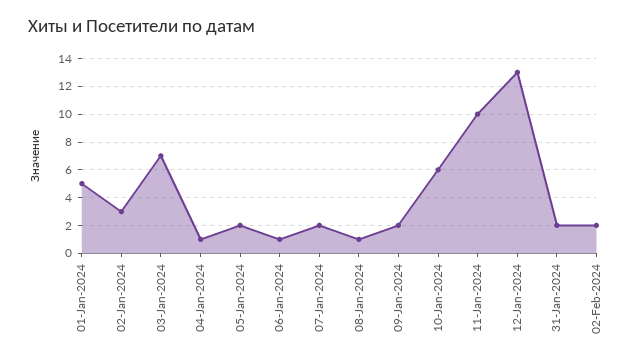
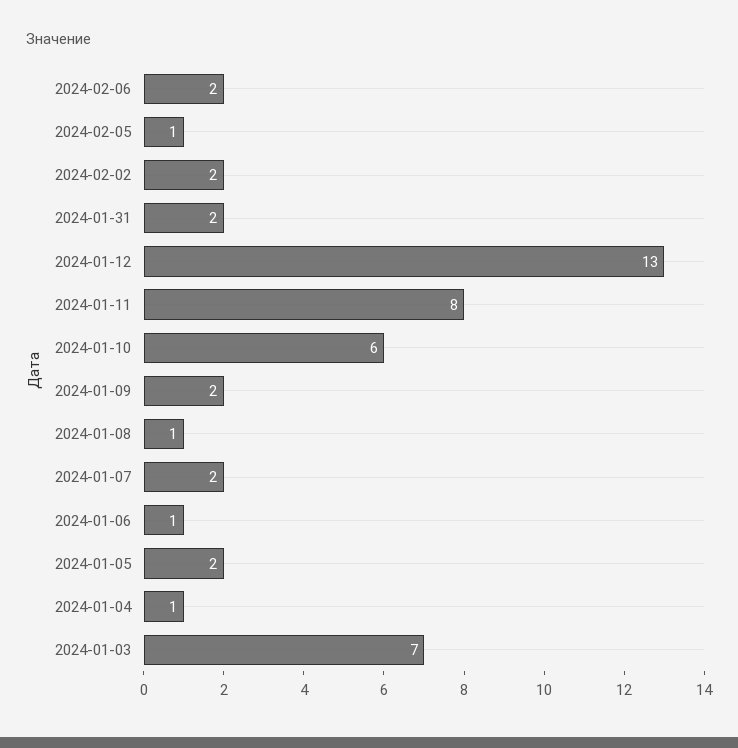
01-Jan-2024: 5 -> none
02-Jan-2024: 3 -> none
11-Jan-2024: 10 -> 8
2024-02-06: none -> 2
2024-02-05: none -> 1

